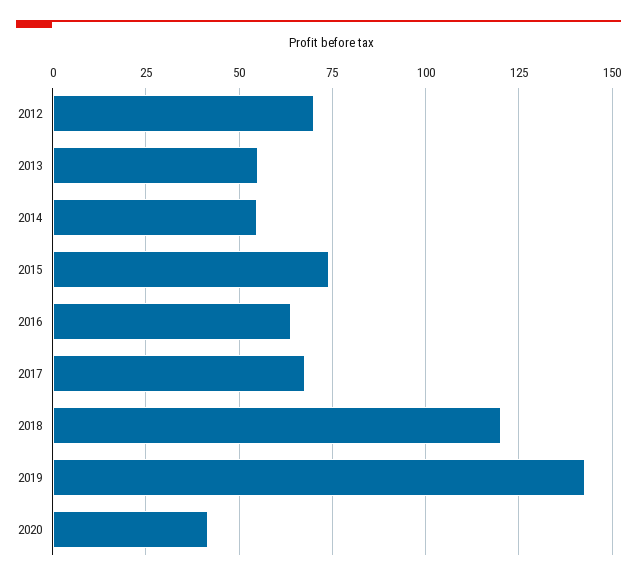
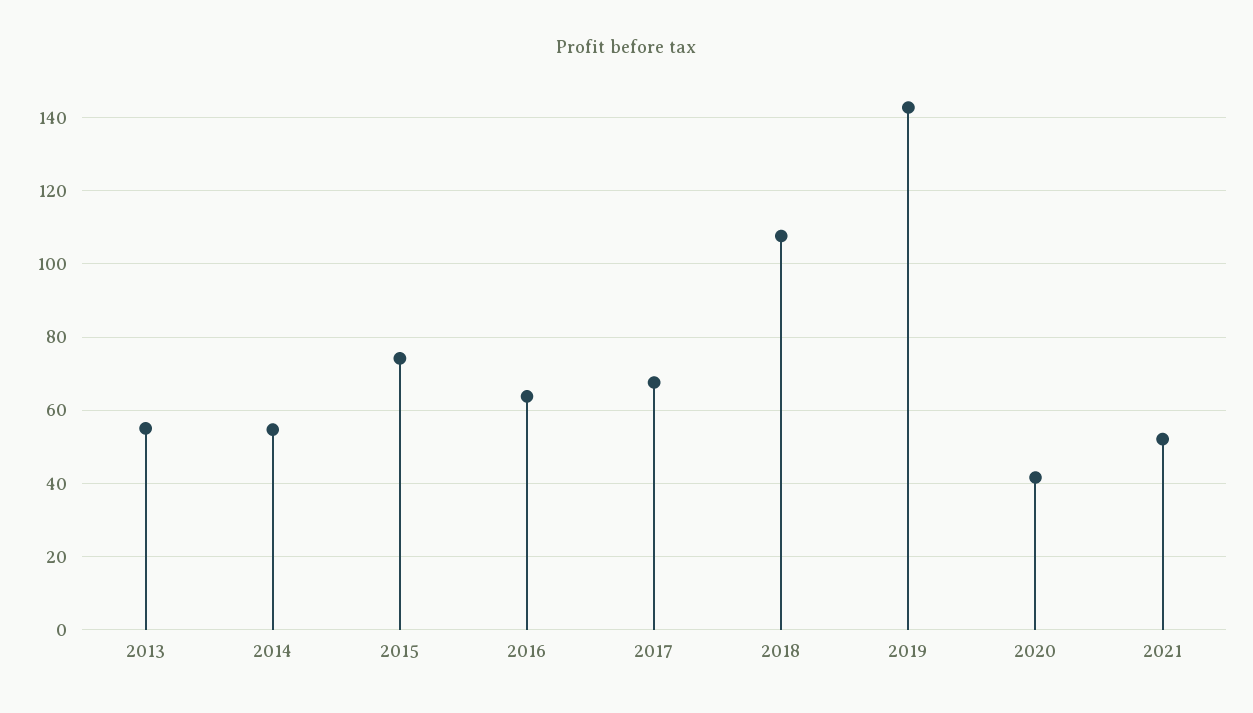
2012: 70 -> none
2018: 120 -> 108
2021: none -> 52

